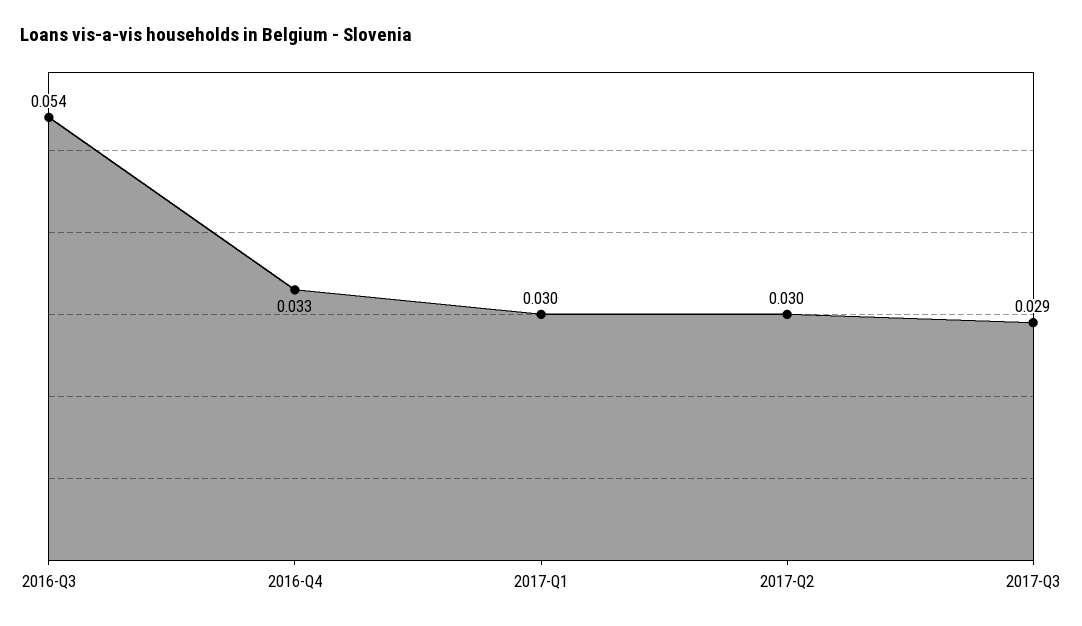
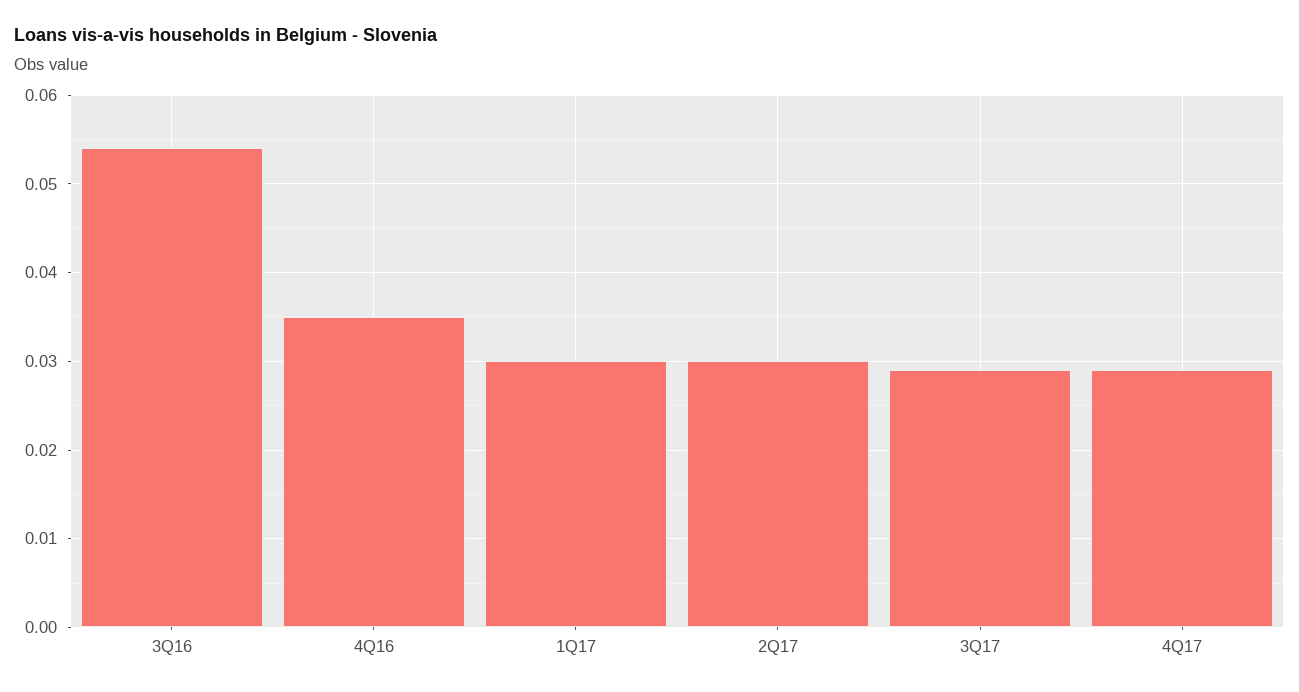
2016-Q4: 0.033 -> 0.035
4Q17: none -> 0.029

